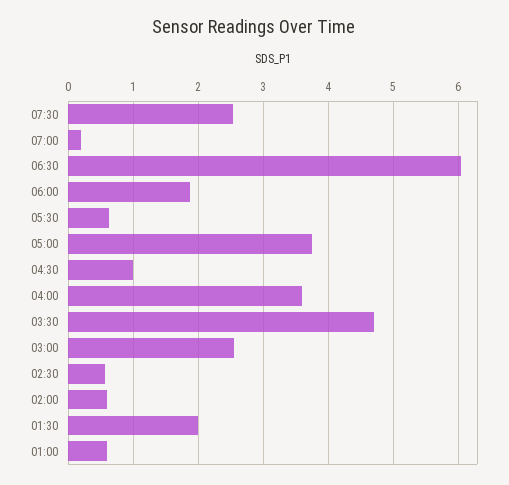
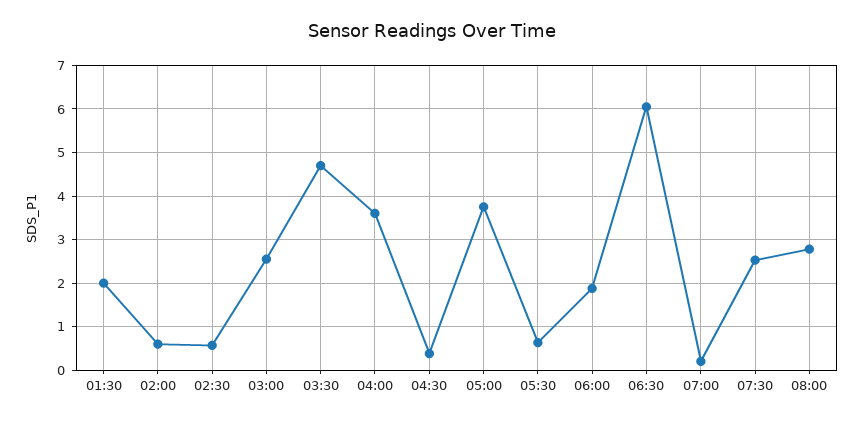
04:30: 1 -> 0.4
01:00: 0.6 -> none
08:00: none -> 2.8

